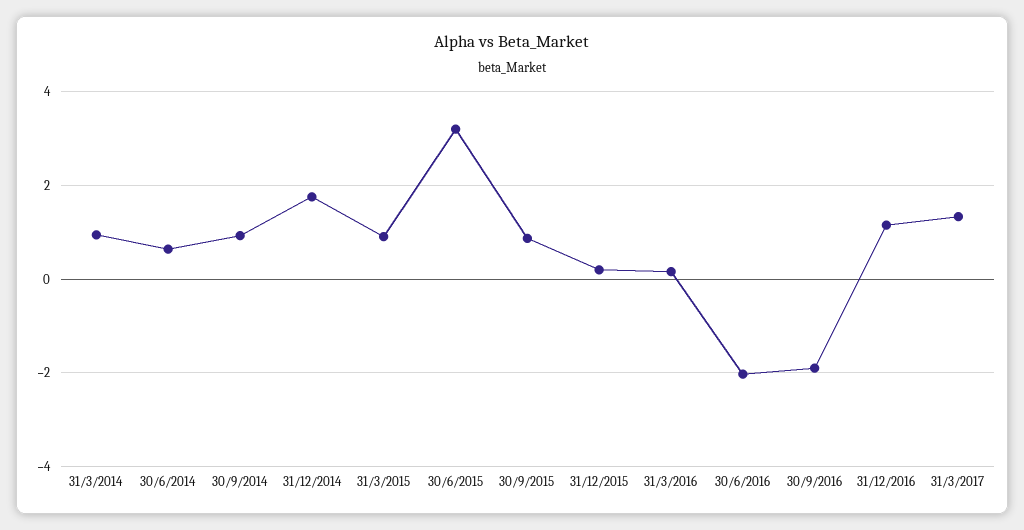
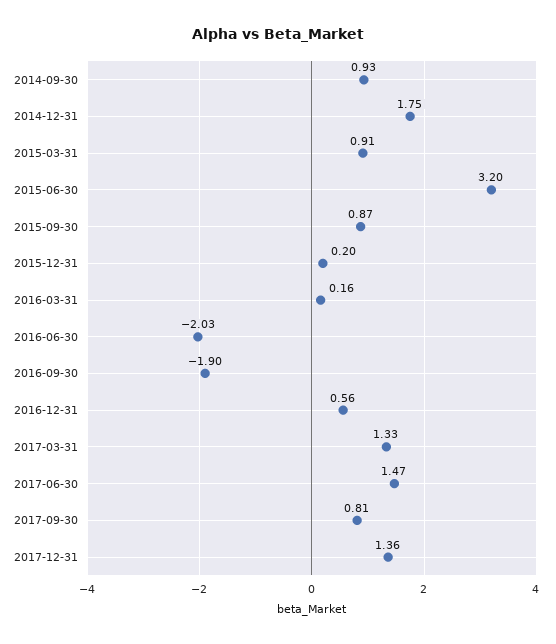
31/3/2014: 1 -> none
30/6/2014: 0.6 -> none
31/12/2016: 1.2 -> 0.56
2017-06-30: none -> 1.47
2017-09-30: none -> 0.81
2017-12-31: none -> 1.36

